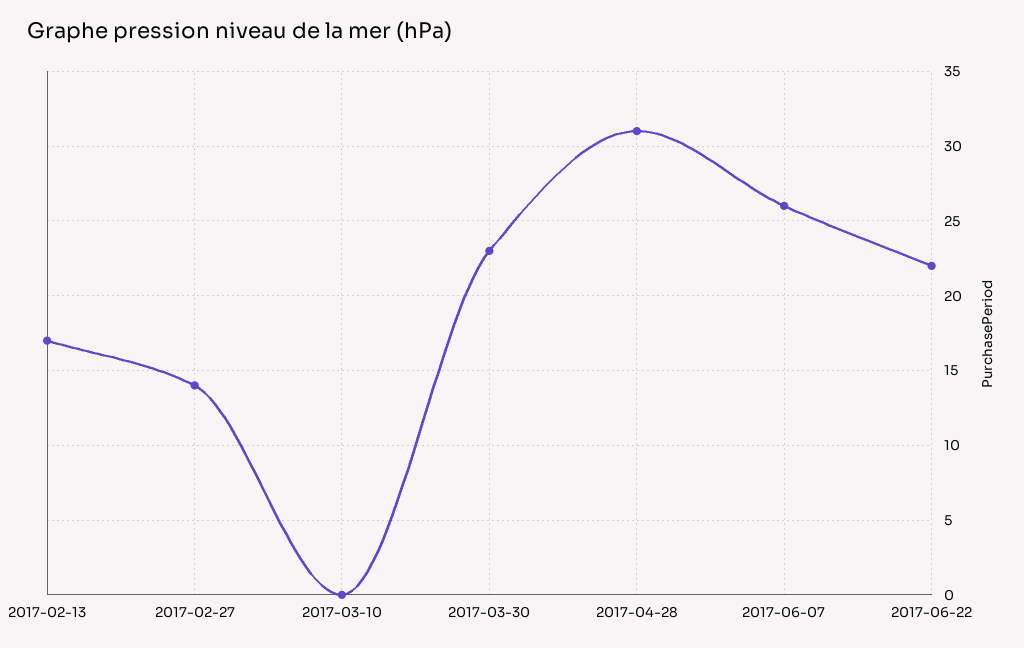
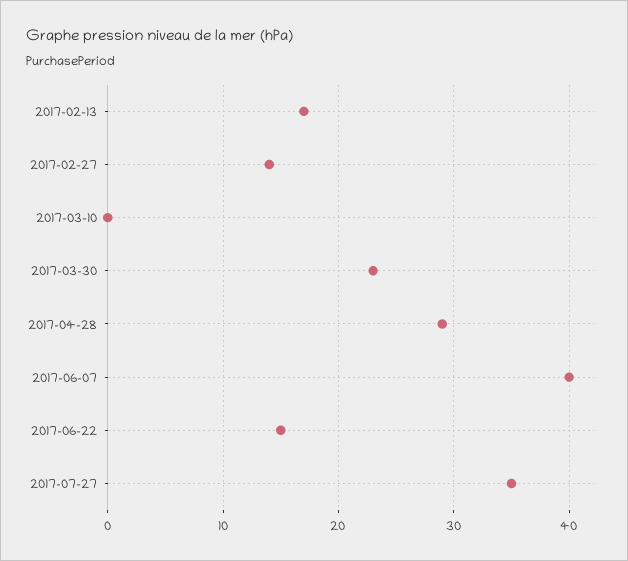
2017-04-28: 31 -> 29
2017-06-07: 26 -> 40
2017-06-22: 22 -> 15
2017-07-27: none -> 35

